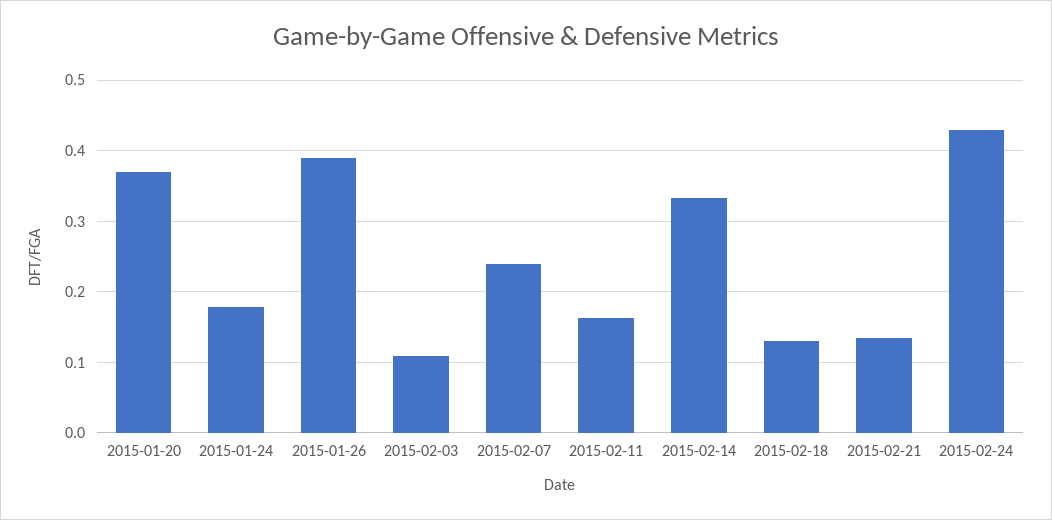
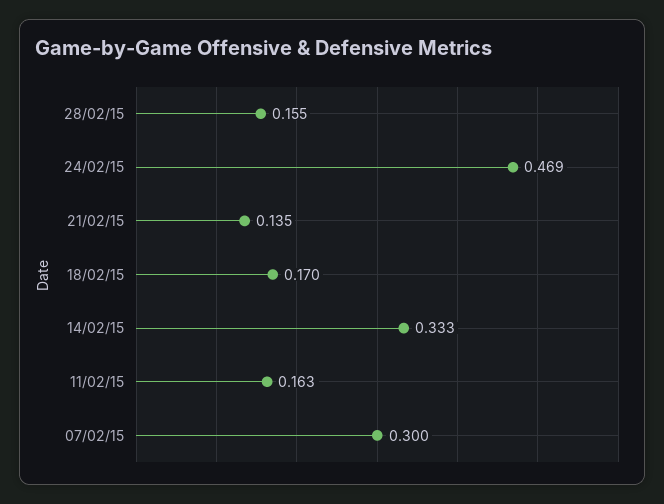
2015-01-20: 0.37 -> none
2015-01-24: 0.18 -> none
2015-01-26: 0.39 -> none
2015-02-03: 0.11 -> none
2015-02-07: 0.24 -> 0.3
2015-02-18: 0.13 -> 0.17
2015-02-24: 0.43 -> 0.469
28/02/15: none -> 0.155

